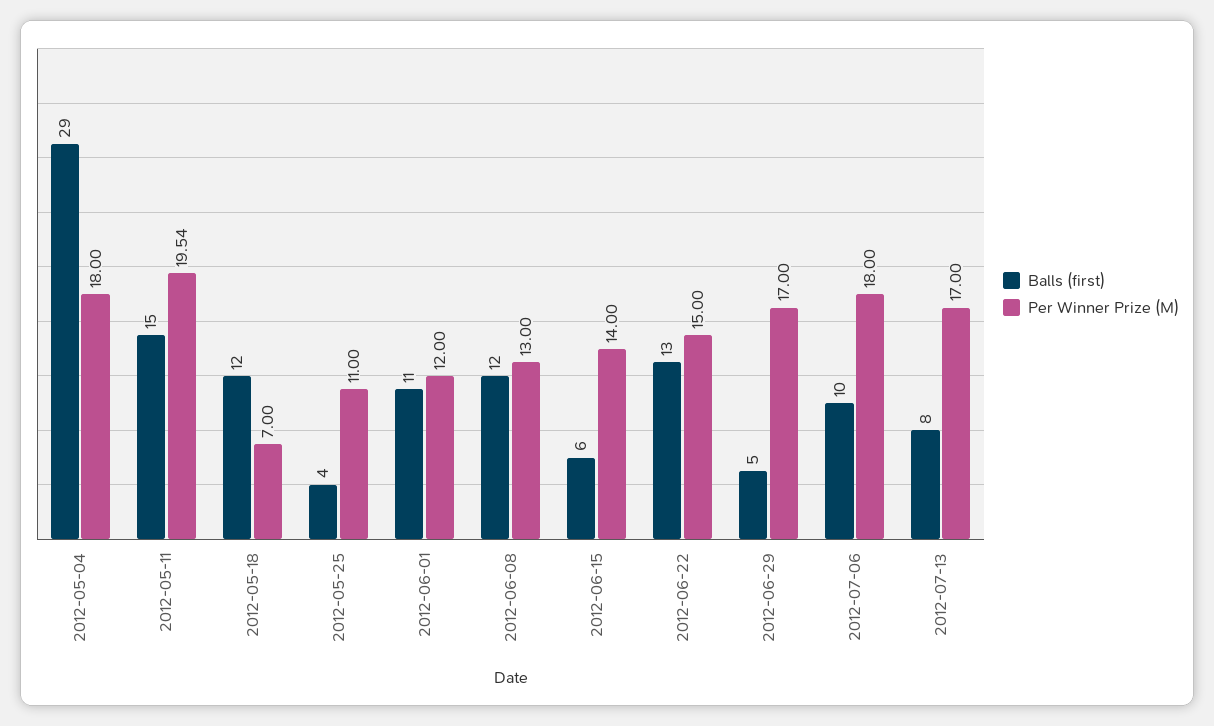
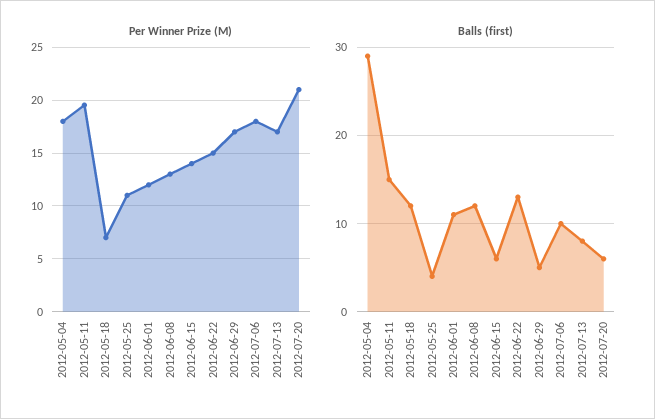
Per Winner Prize (M), 2012-07-20: none -> 21
Balls (first), 2012-07-20: none -> 6

